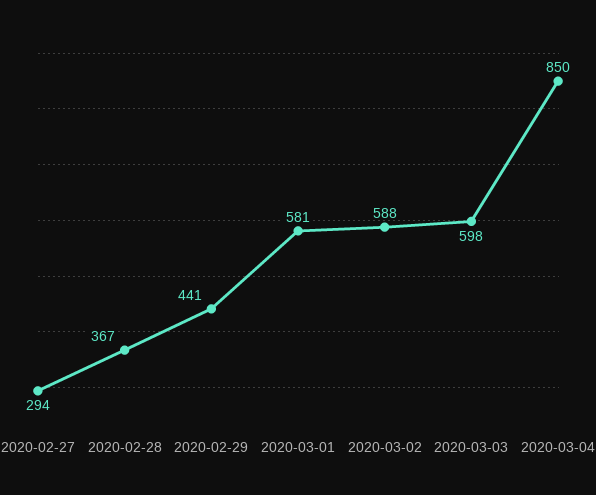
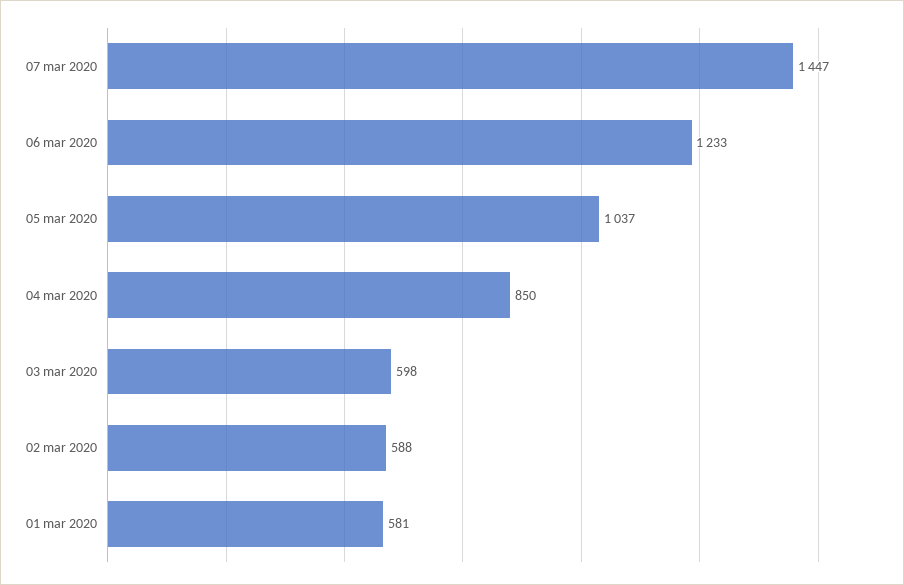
2020-02-27: 294 -> none
2020-02-28: 367 -> none
2020-02-29: 441 -> none
07 mar 2020: none -> 1447
06 mar 2020: none -> 1233
05 mar 2020: none -> 1037

